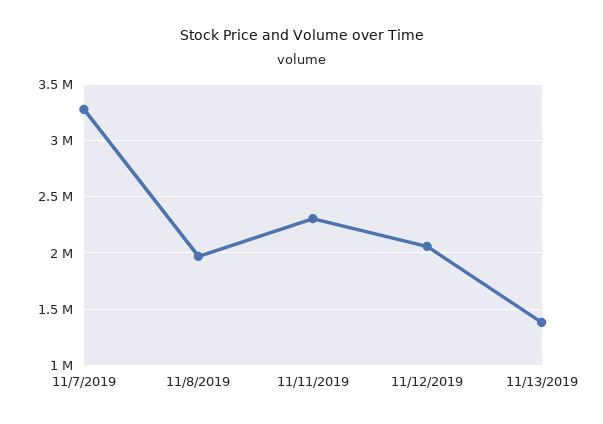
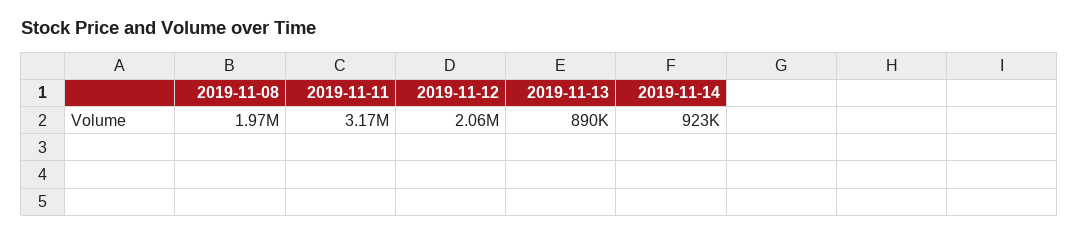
11/7/2019: 3300000 -> none
11/11/2019: 2300000 -> 3170000
11/13/2019: 1400000 -> 890000
2019-11-14: none -> 923000

